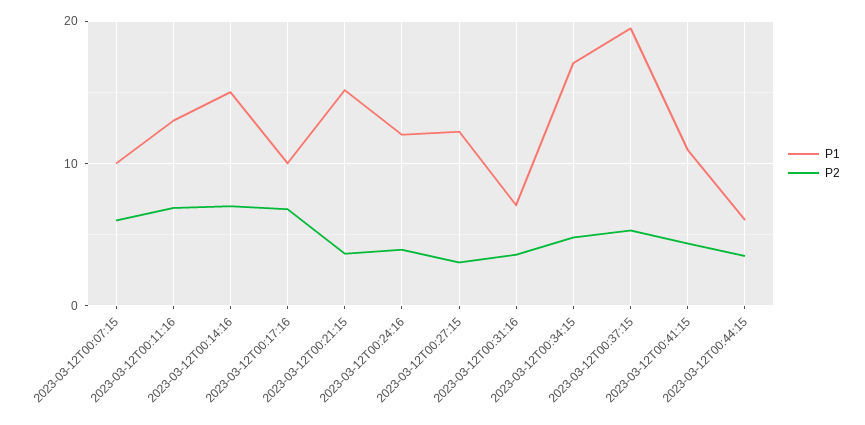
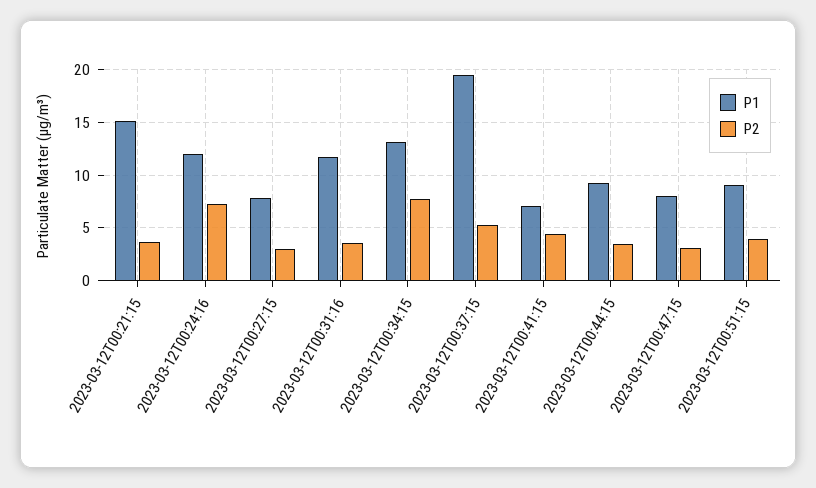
P1, 2023-03-12T00:07:15: 10 -> none
P2, 2023-03-12T00:07:15: 6 -> none
P1, 2023-03-12T00:11:16: 13 -> none
P2, 2023-03-12T00:11:16: 7 -> none
P1, 2023-03-12T00:14:16: 15 -> none
P2, 2023-03-12T00:14:16: 7 -> none
P1, 2023-03-12T00:17:16: 10 -> none
P2, 2023-03-12T00:17:16: 7 -> none
P2, 2023-03-12T00:24:16: 4 -> 7
P1, 2023-03-12T00:27:15: 12 -> 8
P1, 2023-03-12T00:31:16: 7 -> 12
P1, 2023-03-12T00:34:15: 17 -> 13
P2, 2023-03-12T00:34:15: 5 -> 8
P1, 2023-03-12T00:41:15: 11 -> 7
P1, 2023-03-12T00:44:15: 6 -> 9
P1, 2023-03-12T00:47:15: none -> 8
P2, 2023-03-12T00:47:15: none -> 3
P1, 2023-03-12T00:51:15: none -> 9
P2, 2023-03-12T00:51:15: none -> 4

